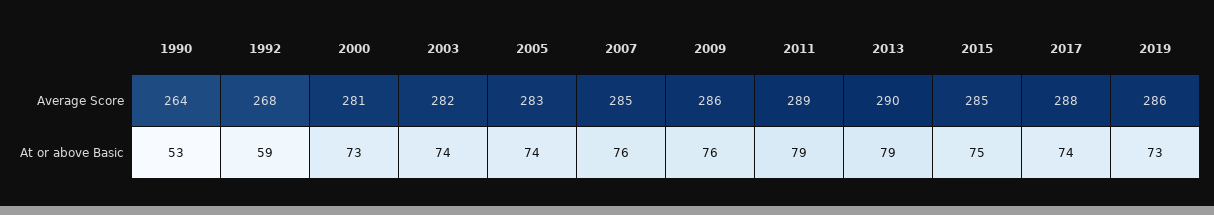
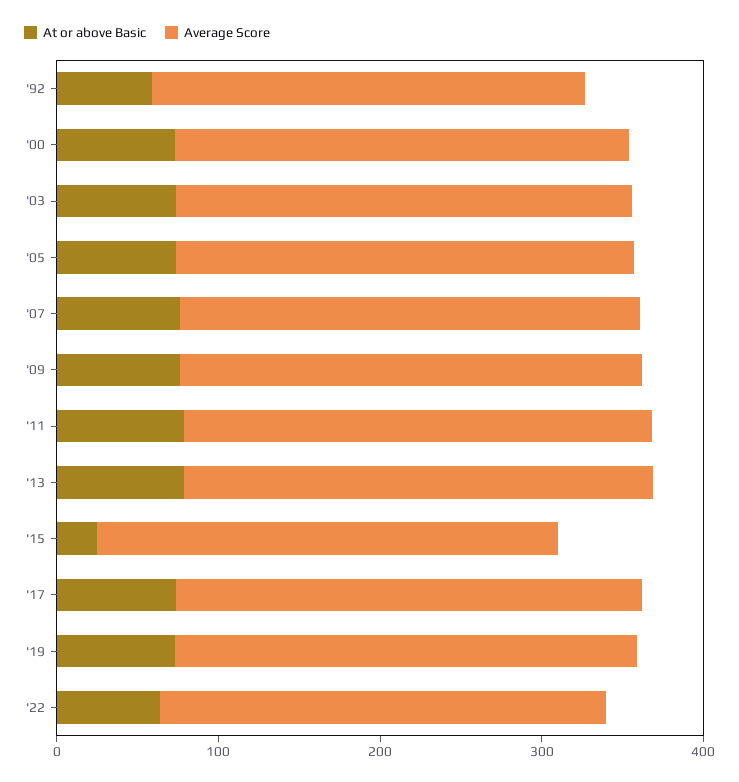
Average Score, 1990: 264 -> none
At or above Basic, 1990: 53 -> none
At or above Basic, 2015: 75 -> 20
At or above Basic, '22: none -> 60
Average Score, '22: none -> 280

